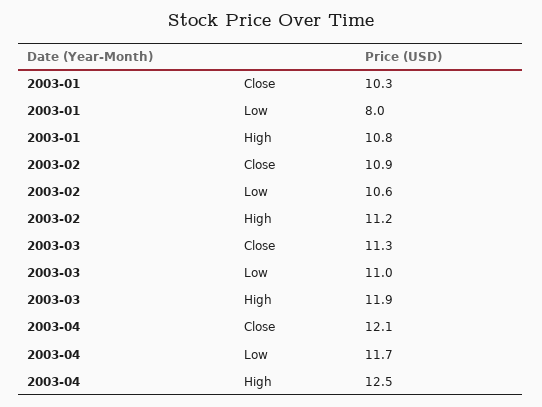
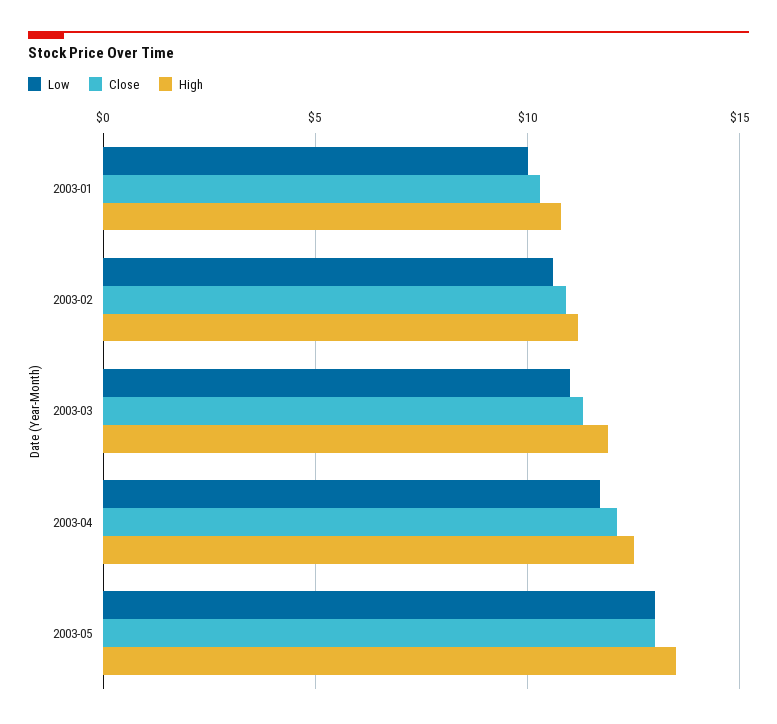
Low, 2003-01: 8 -> 10
Low, 2003-05: none -> 13
Close, 2003-05: none -> 13
High, 2003-05: none -> 13.5

